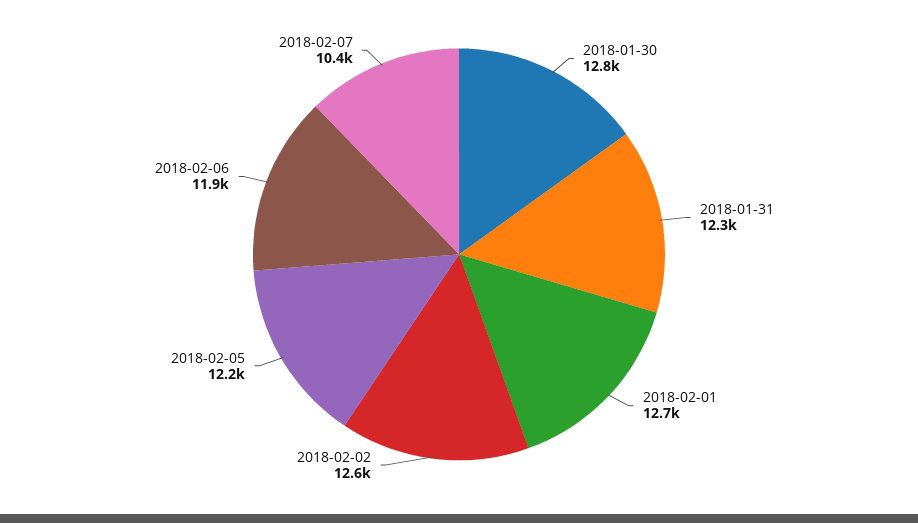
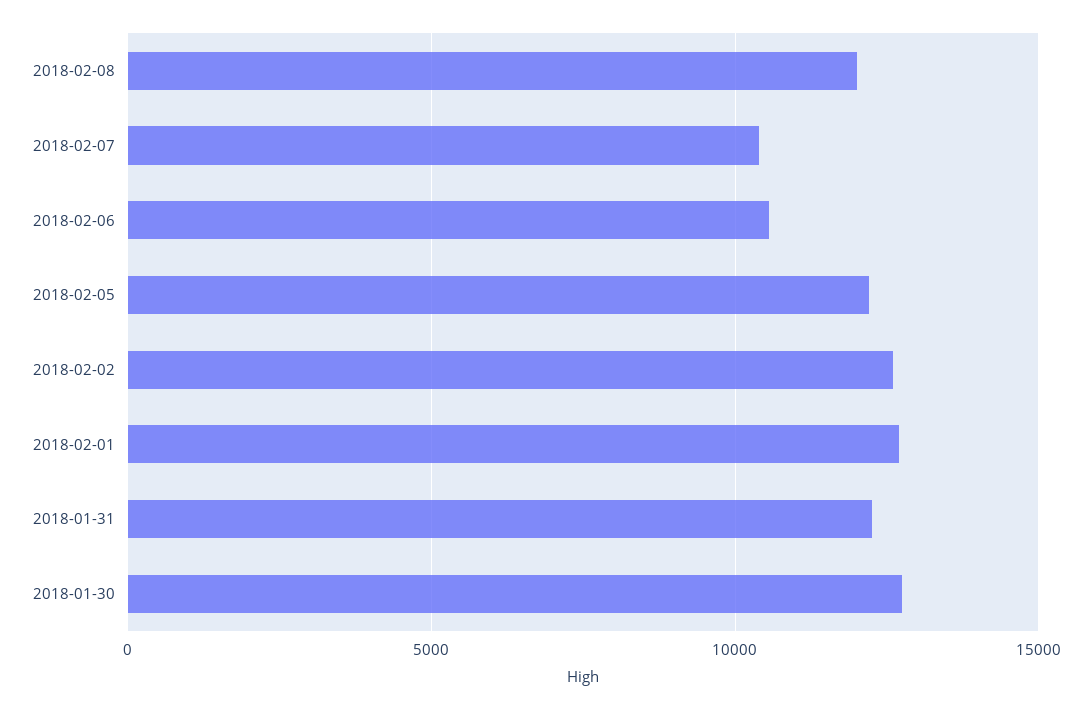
2018-02-06: 11900 -> 10500
2018-02-08: none -> 12000

